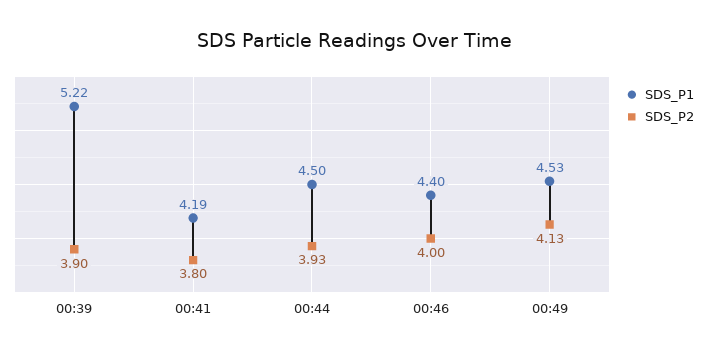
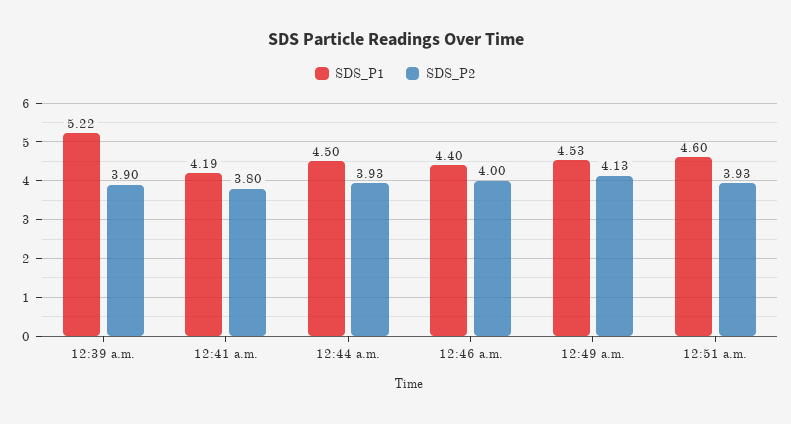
SDS_P1, 12:51 a.m.: none -> 4.6
SDS_P2, 12:51 a.m.: none -> 3.93

